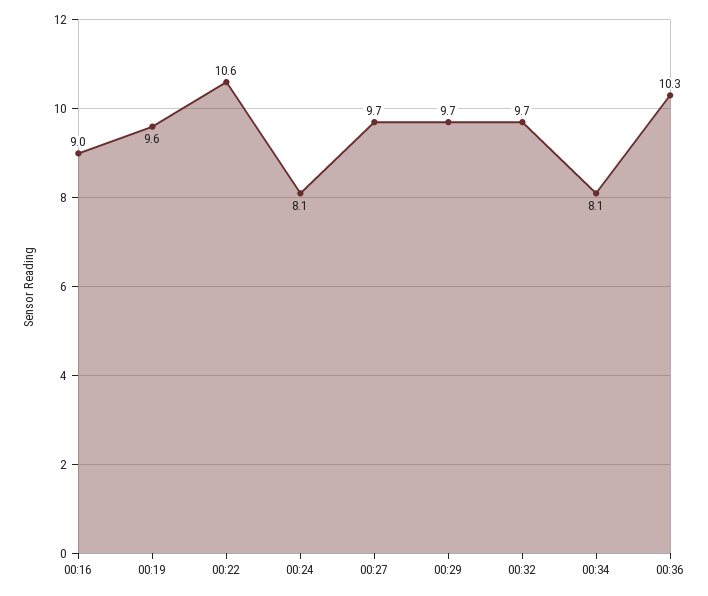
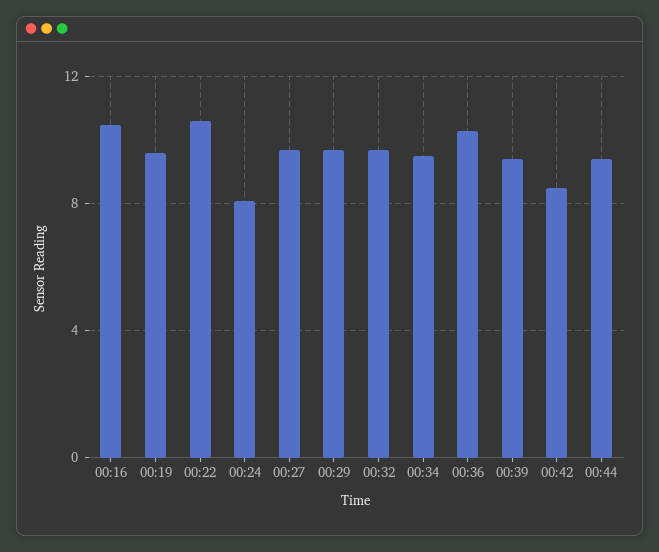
00:16: 9 -> 10.5
00:34: 8.1 -> 9.5
00:39: none -> 9.5
00:42: none -> 8.5
00:44: none -> 9.5

